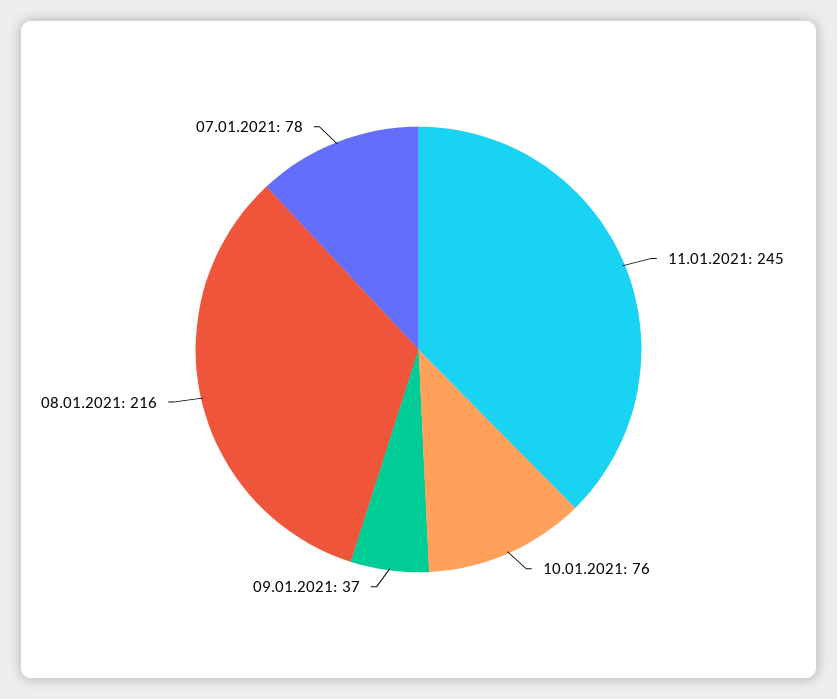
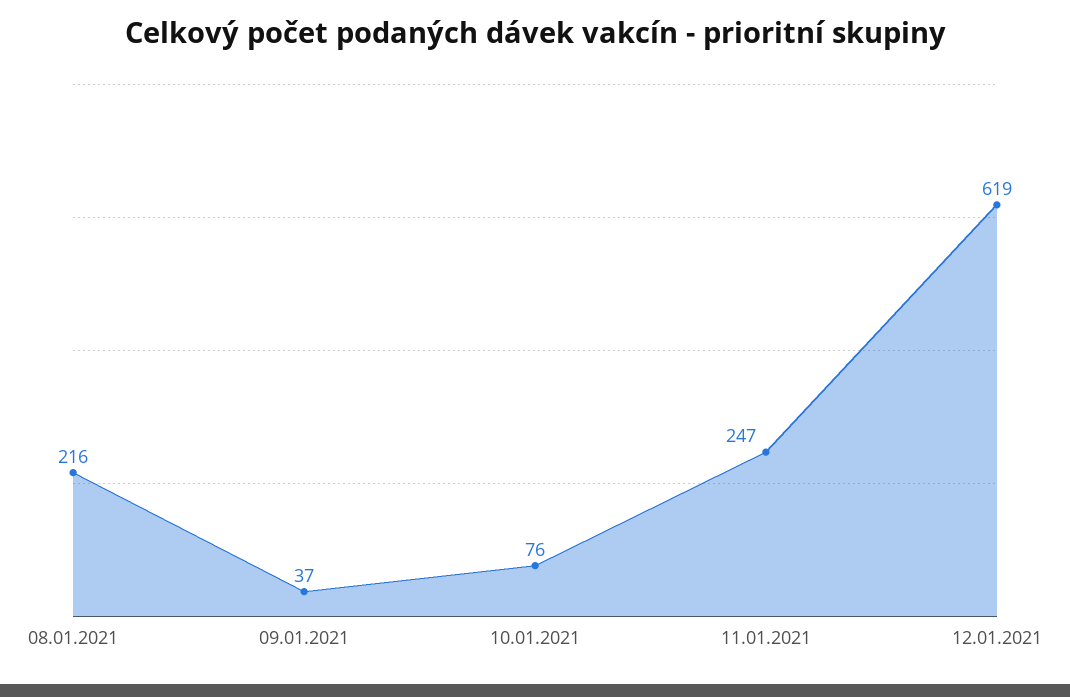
11.01.2021: 245 -> 247
07.01.2021: 78 -> none
12.01.2021: none -> 619

